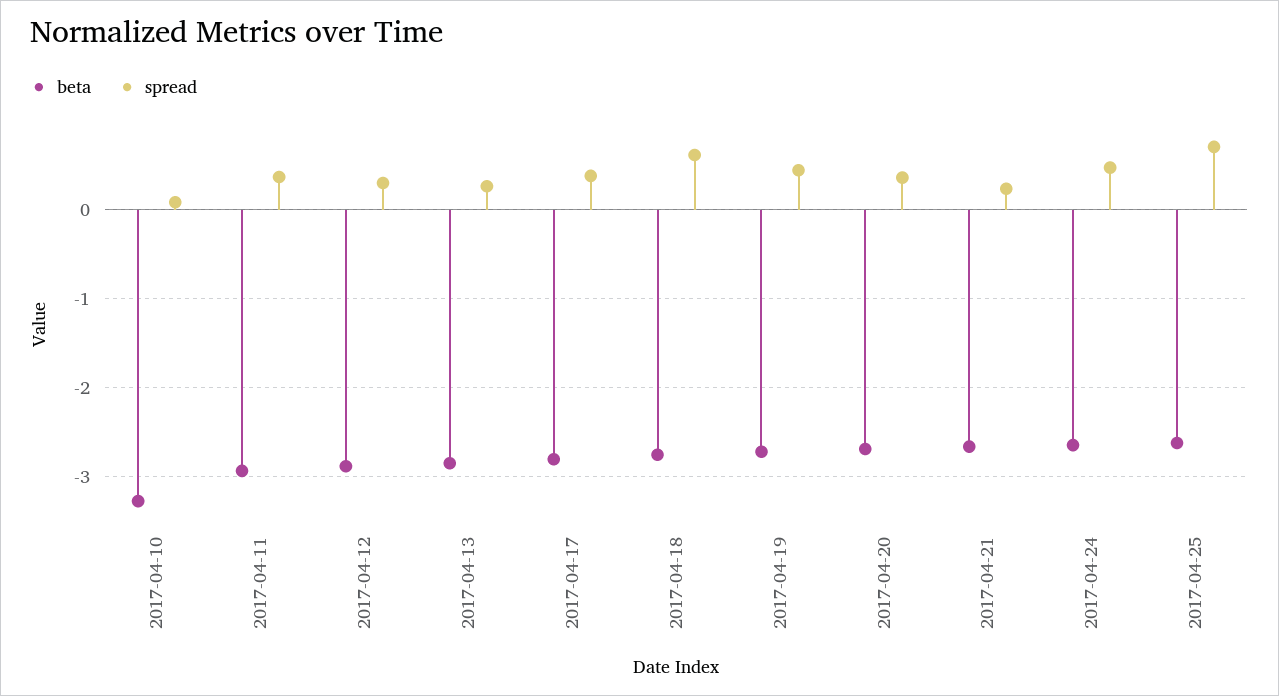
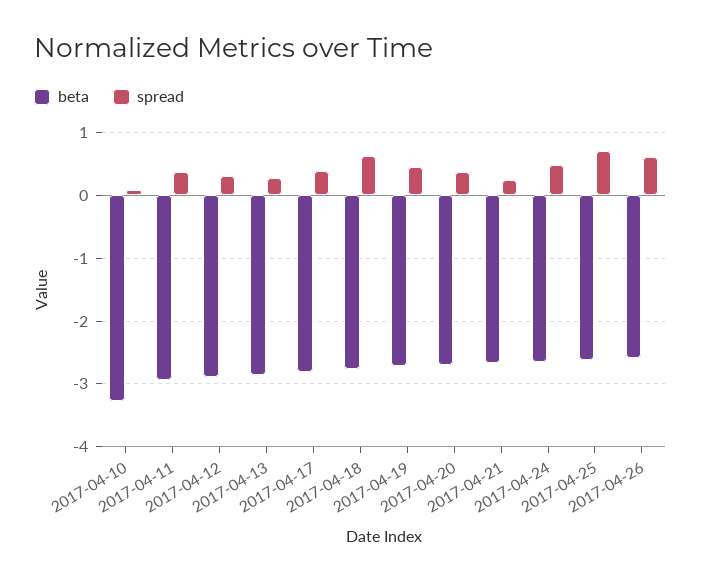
beta, 2017-04-26: none -> -2.6
spread, 2017-04-26: none -> 0.6

